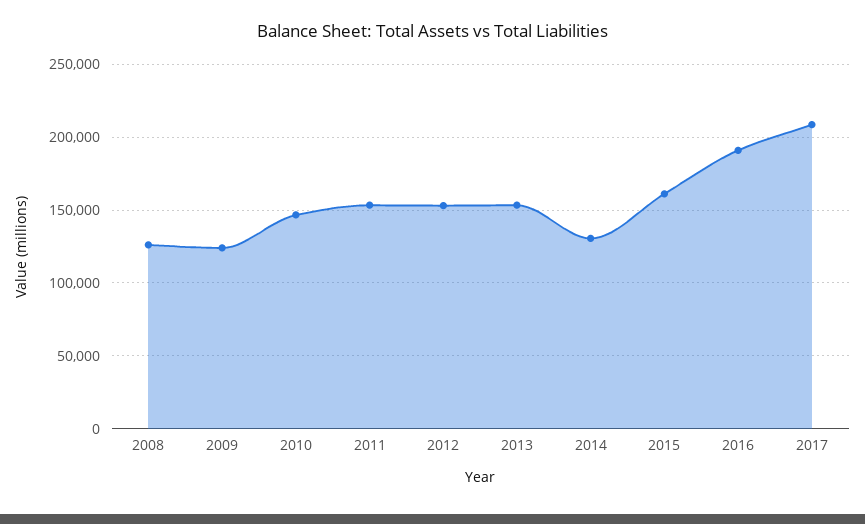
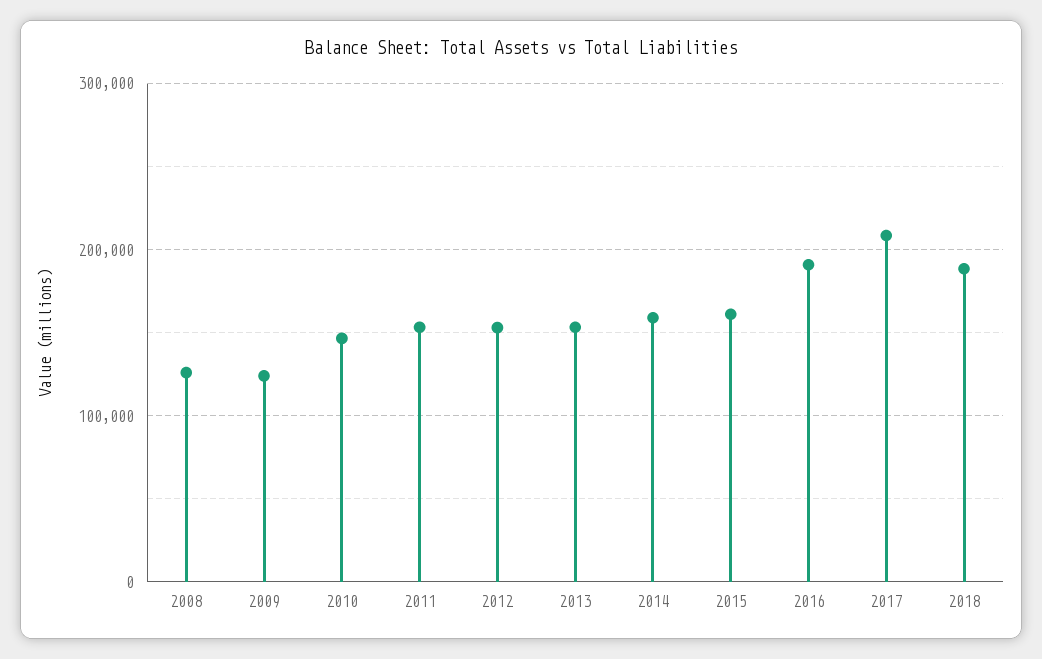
2014: 130000 -> 160000
2018: none -> 190000

